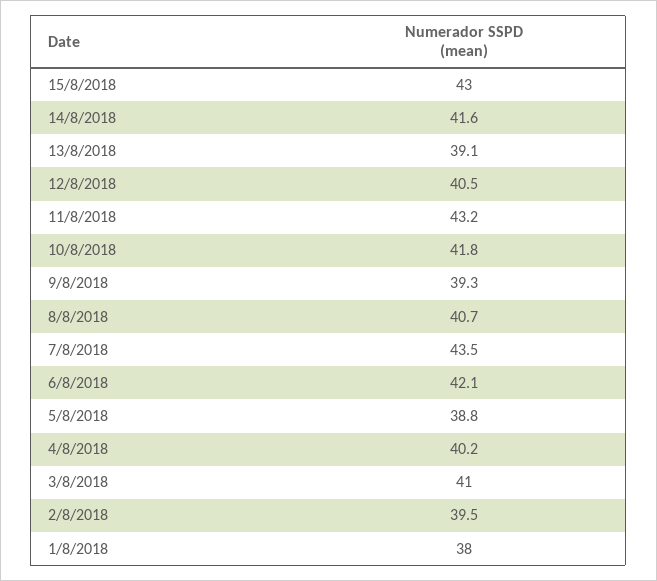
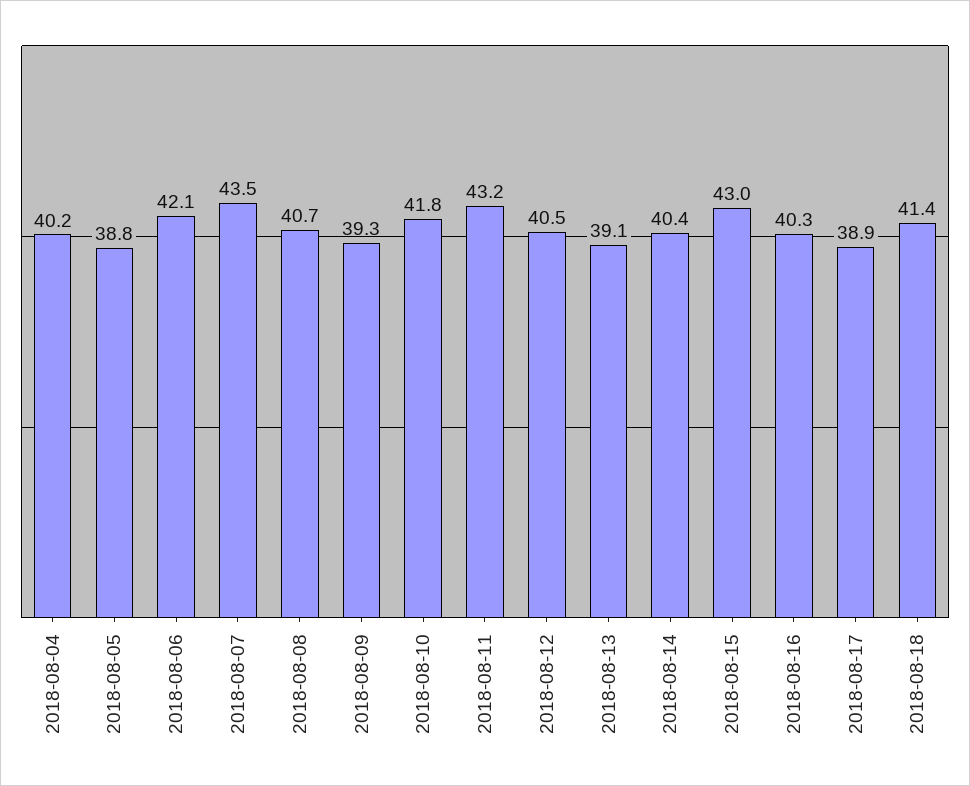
14/8/2018: 41.6 -> 40.4
3/8/2018: 41 -> none
2/8/2018: 39.5 -> none
1/8/2018: 38 -> none
2018-08-16: none -> 40.3
2018-08-17: none -> 38.9
2018-08-18: none -> 41.4

